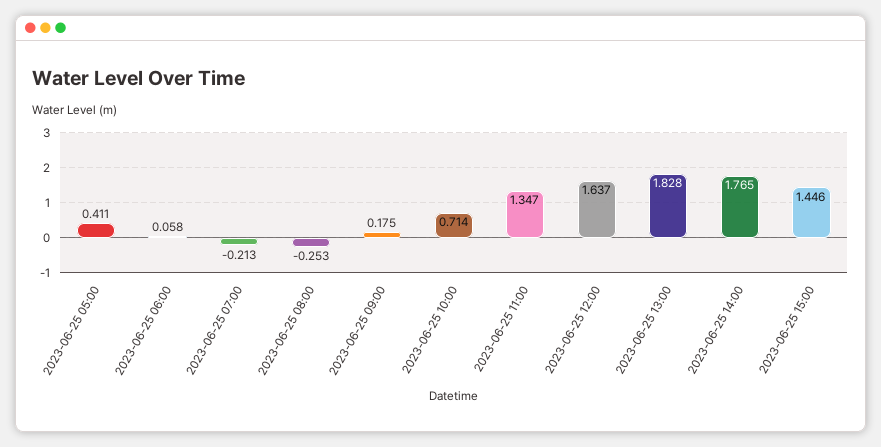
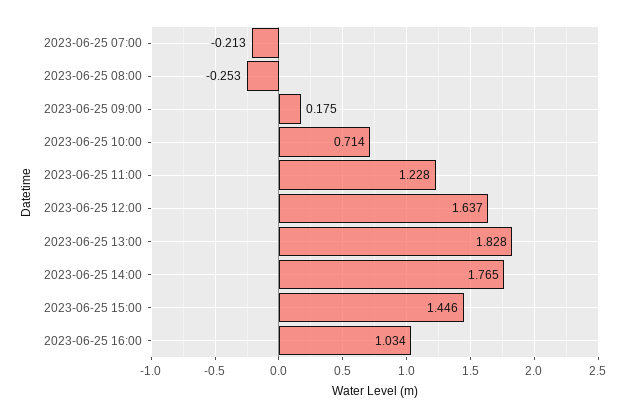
2023-06-25 05:00: 0.411 -> none
2023-06-25 06:00: 0.058 -> none
2023-06-25 11:00: 1.347 -> 1.228
2023-06-25 16:00: none -> 1.034

